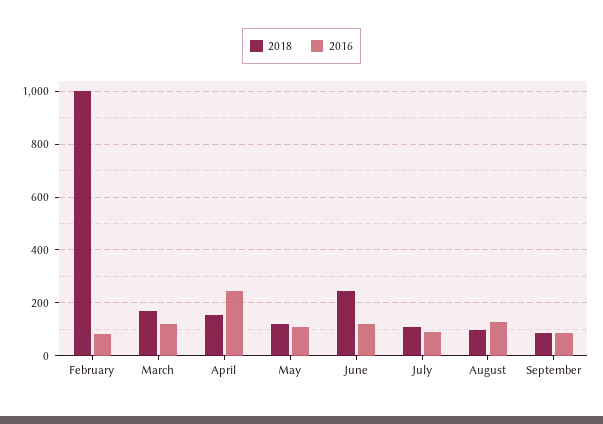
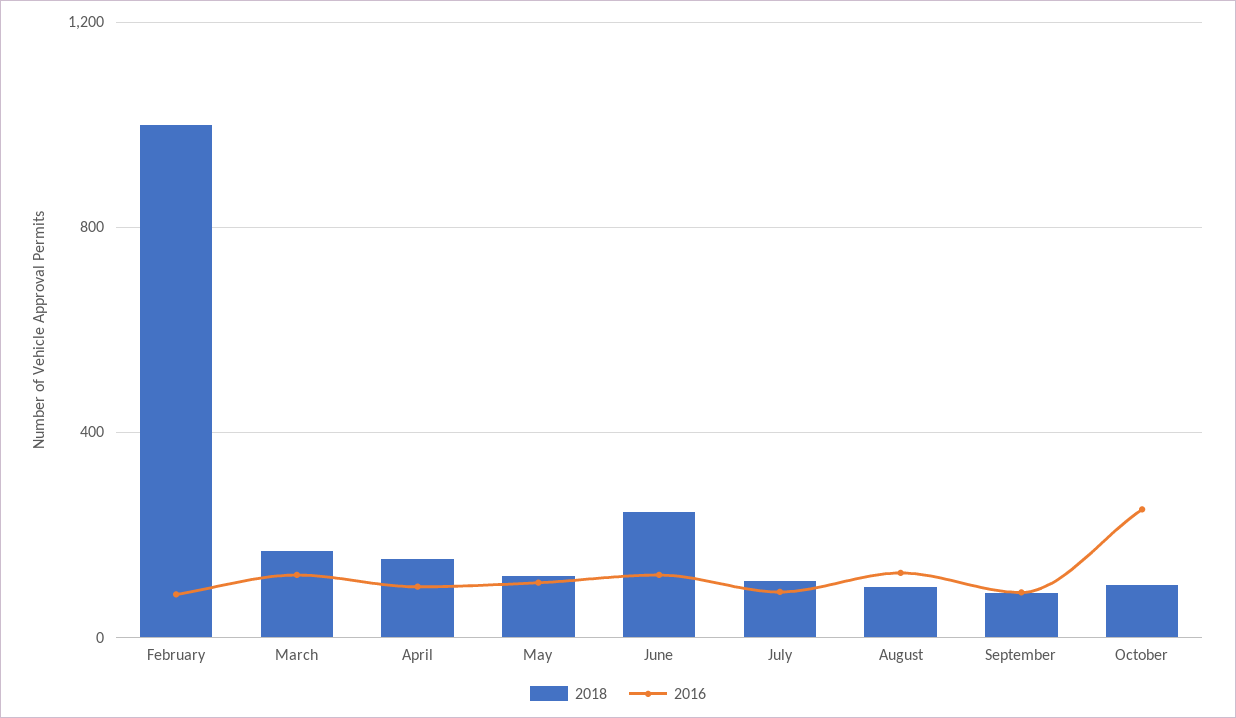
2016, April: 250 -> 100
2018, October: none -> 100
2016, October: none -> 250

